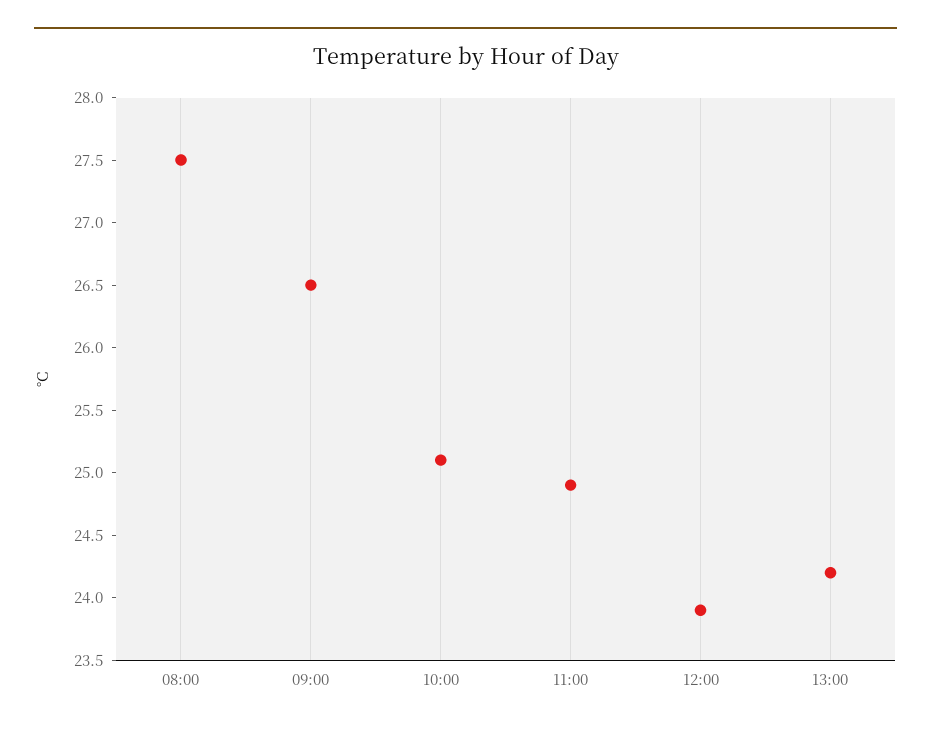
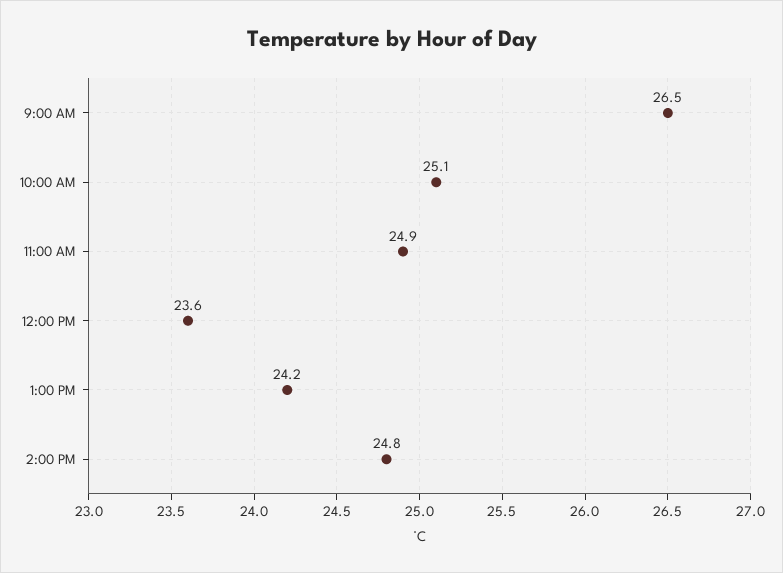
08:00: 27.5 -> none
12:00: 23.9 -> 23.6
2:00 PM: none -> 24.8

